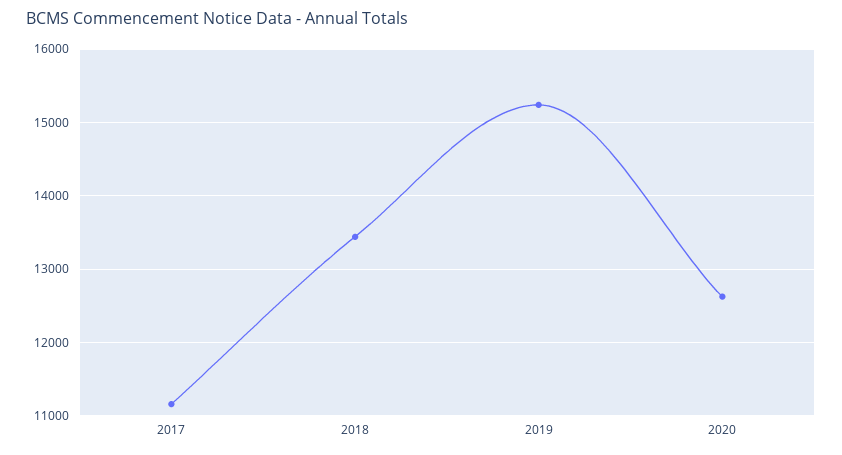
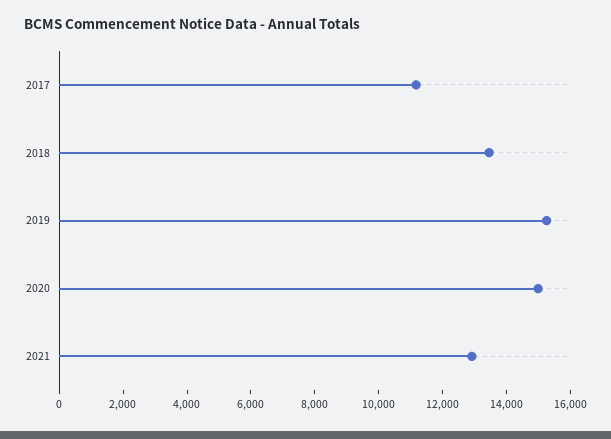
2020: 12600 -> 15000
2021: none -> 13000

